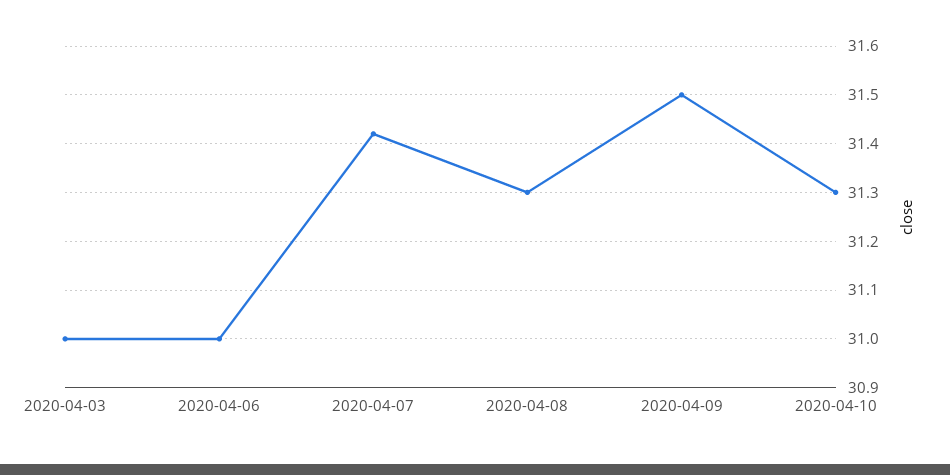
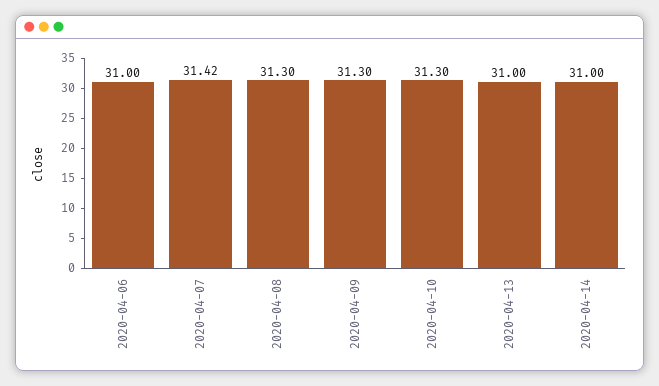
2020-04-03: 31 -> none
2020-04-09: 31.5 -> 31.3
2020-04-13: none -> 31
2020-04-14: none -> 31

